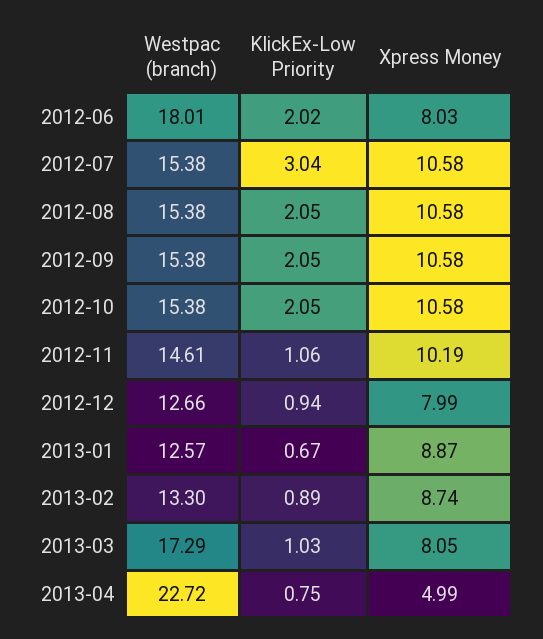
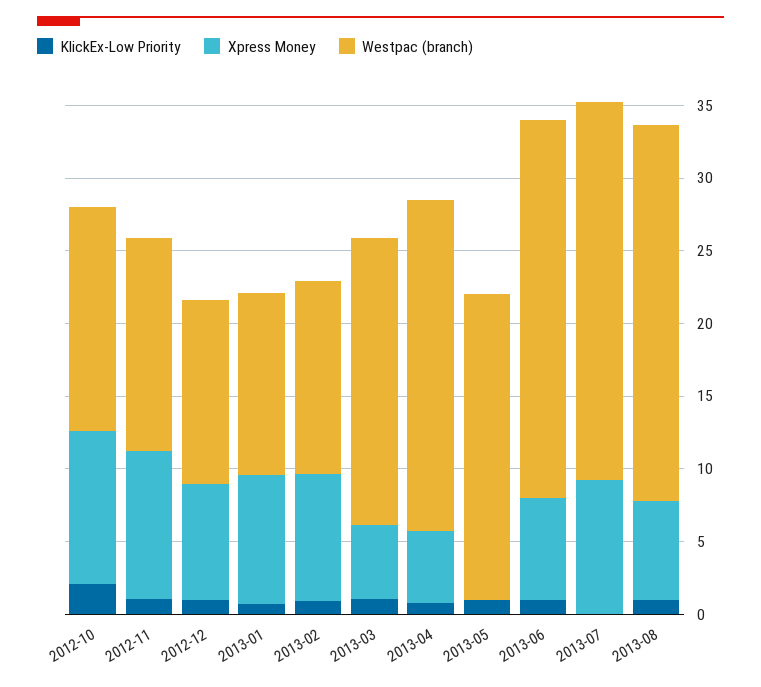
Westpac (branch), 2012-06: 18.01 -> none
KlickEx-Low Priority, 2012-06: 2.02 -> none
Xpress Money, 2012-06: 8.03 -> none
Westpac (branch), 2012-07: 15.38 -> none
KlickEx-Low Priority, 2012-07: 3.04 -> none
Xpress Money, 2012-07: 10.58 -> none
Westpac (branch), 2012-08: 15.38 -> none
KlickEx-Low Priority, 2012-08: 2.05 -> none
Xpress Money, 2012-08: 10.58 -> none
Westpac (branch), 2012-09: 15.38 -> none
KlickEx-Low Priority, 2012-09: 2.05 -> none
Xpress Money, 2012-09: 10.58 -> none
Westpac (branch), 2013-03: 17.29 -> 20
Xpress Money, 2013-03: 8.05 -> 5
KlickEx-Low Priority, 2013-05: none -> 1
Xpress Money, 2013-05: none -> 0
Westpac (branch), 2013-05: none -> 21
KlickEx-Low Priority, 2013-06: none -> 1
Xpress Money, 2013-06: none -> 7
Westpac (branch), 2013-06: none -> 26
KlickEx-Low Priority, 2013-07: none -> 0
Xpress Money, 2013-07: none -> 9
Westpac (branch), 2013-07: none -> 26
KlickEx-Low Priority, 2013-08: none -> 1
Xpress Money, 2013-08: none -> 7
Westpac (branch), 2013-08: none -> 26

